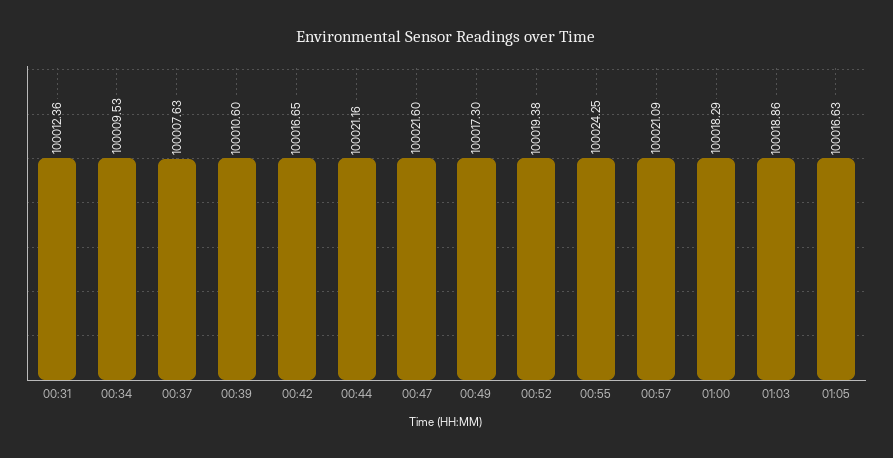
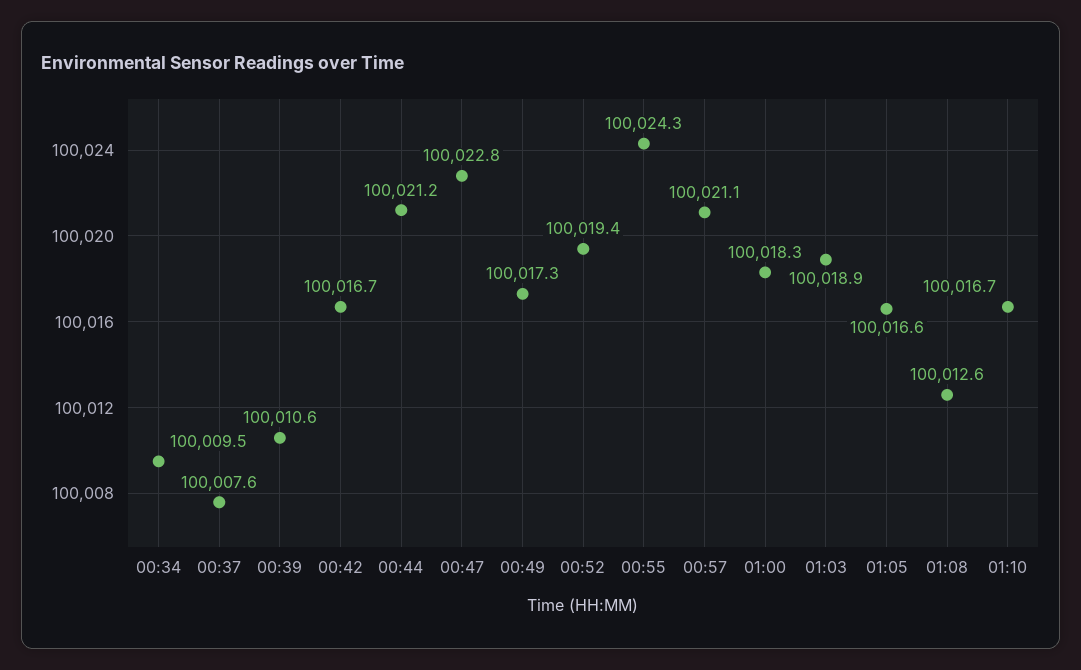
00:31: 100012.36 -> none
00:47: 100021.6 -> 100022.8
01:08: none -> 100012.6
01:10: none -> 100016.7

